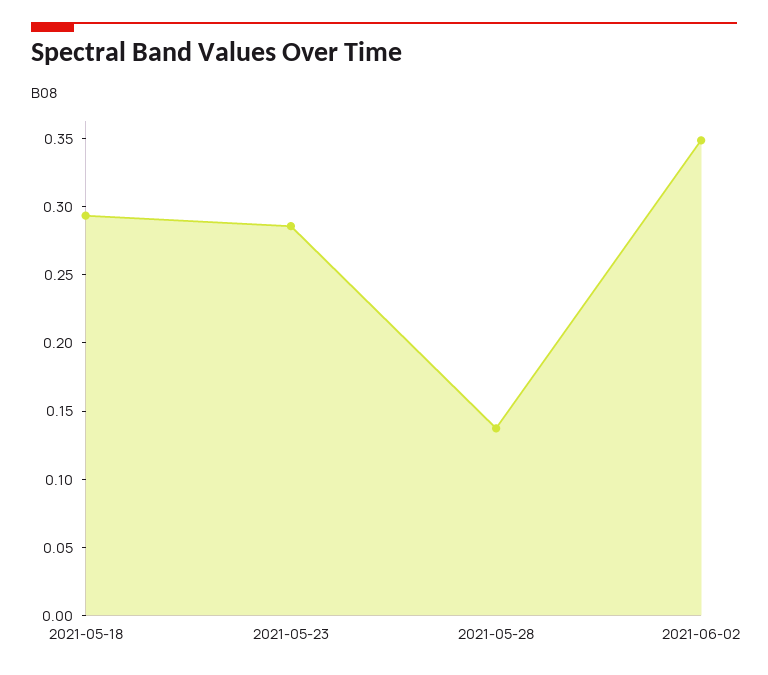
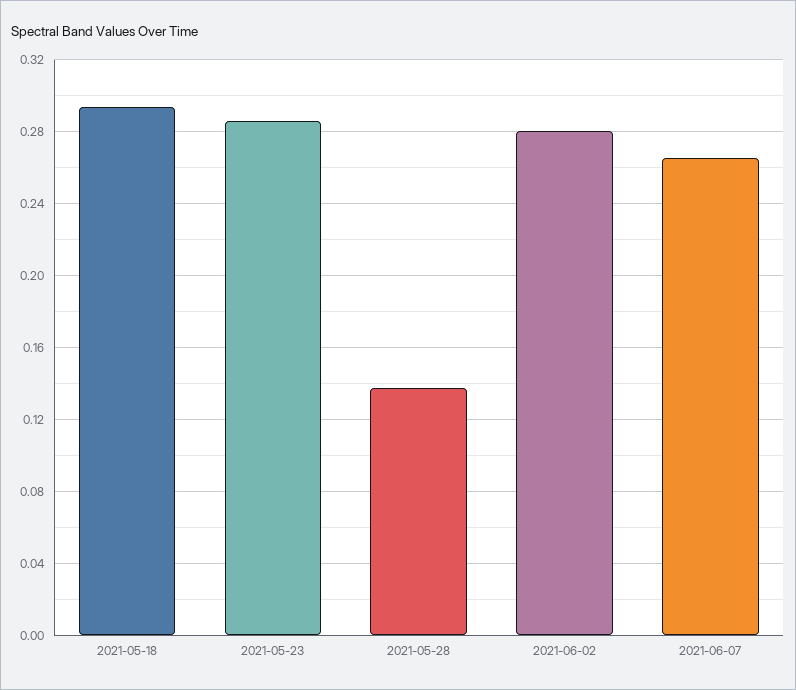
2021-06-02: 0.35 -> 0.28
2021-06-07: none -> 0.265

